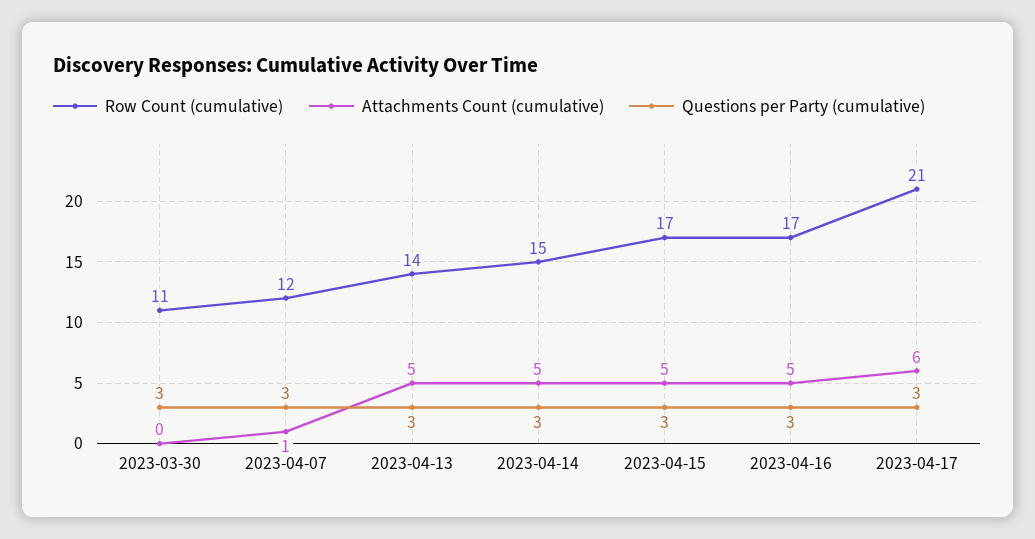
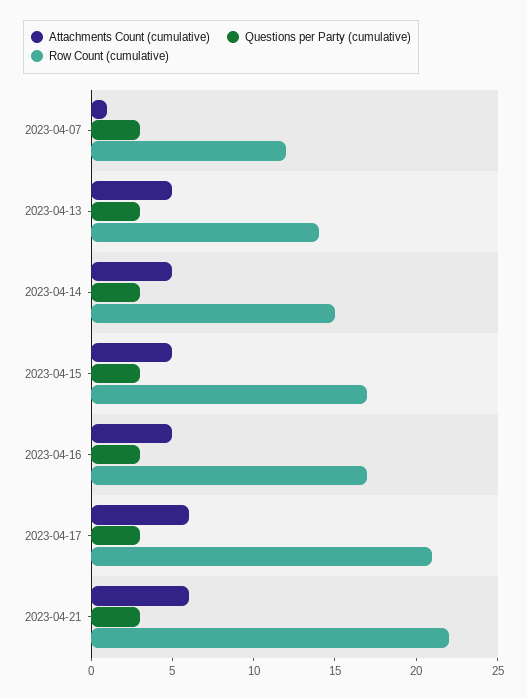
Row Count (cumulative), 2023-03-30: 11 -> none
Attachments Count (cumulative), 2023-03-30: 0 -> none
Questions per Party (cumulative), 2023-03-30: 3 -> none
Attachments Count (cumulative), 2023-04-21: none -> 6
Questions per Party (cumulative), 2023-04-21: none -> 3
Row Count (cumulative), 2023-04-21: none -> 22

